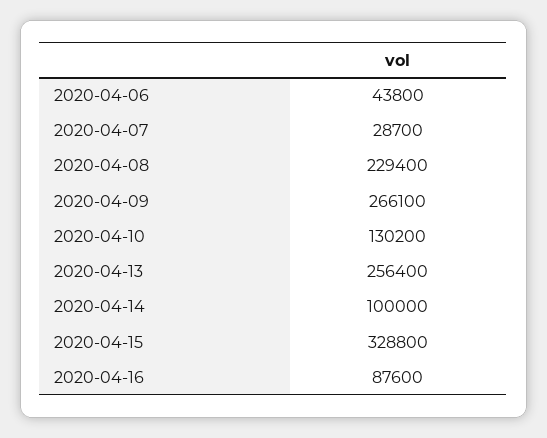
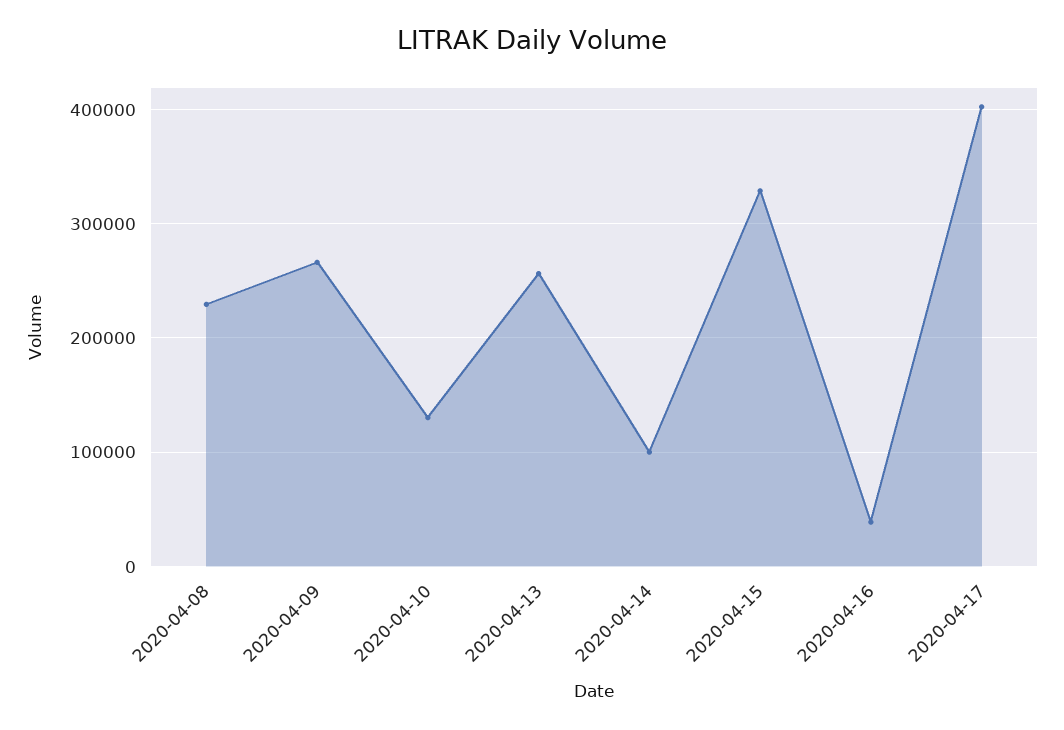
2020-04-06: 43800 -> none
2020-04-07: 28700 -> none
2020-04-16: 87600 -> 40000
2020-04-17: none -> 400000

